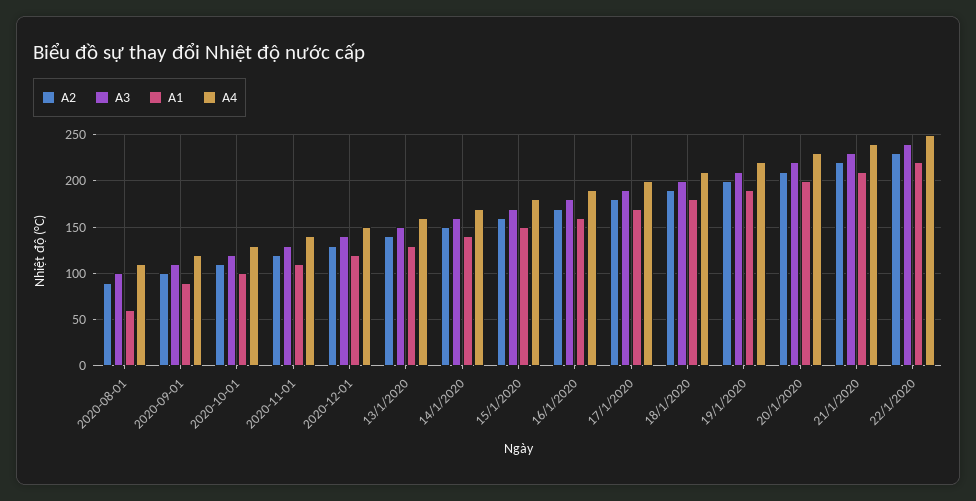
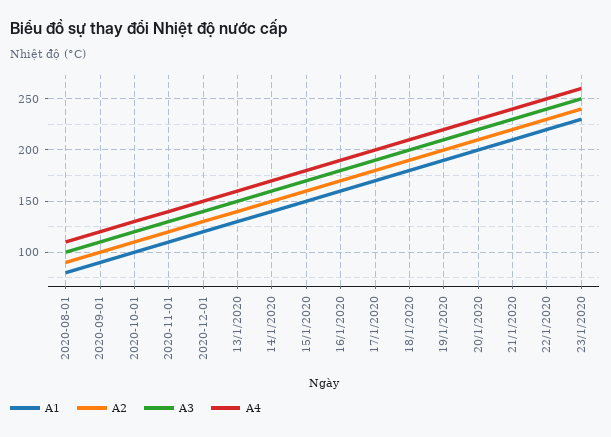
A1, 2020-08-01: 60 -> 80
A1, 23/1/2020: none -> 230
A2, 23/1/2020: none -> 240
A3, 23/1/2020: none -> 250
A4, 23/1/2020: none -> 260

